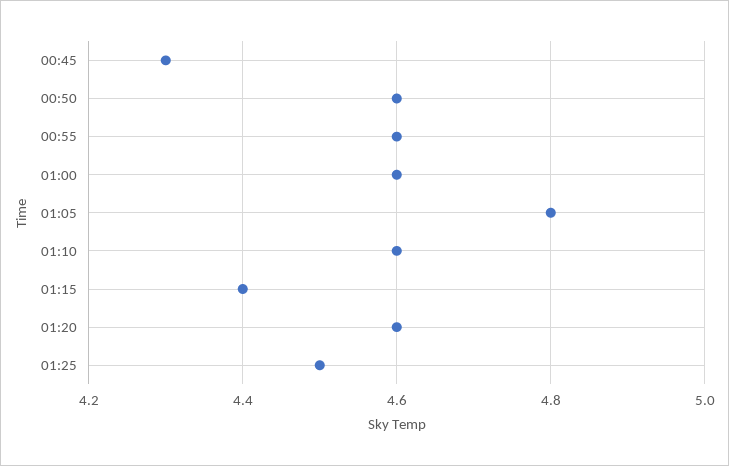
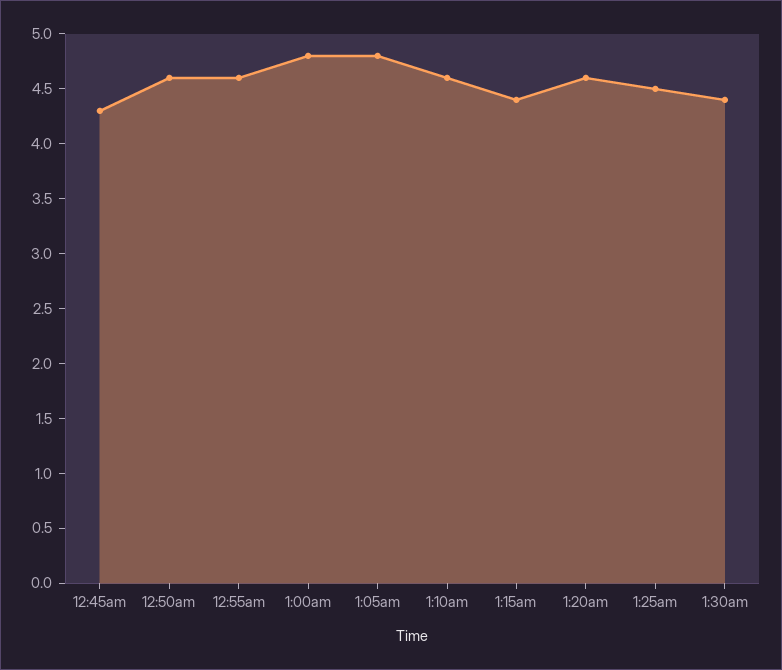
01:00: 4.6 -> 4.8
1:30am: none -> 4.4

